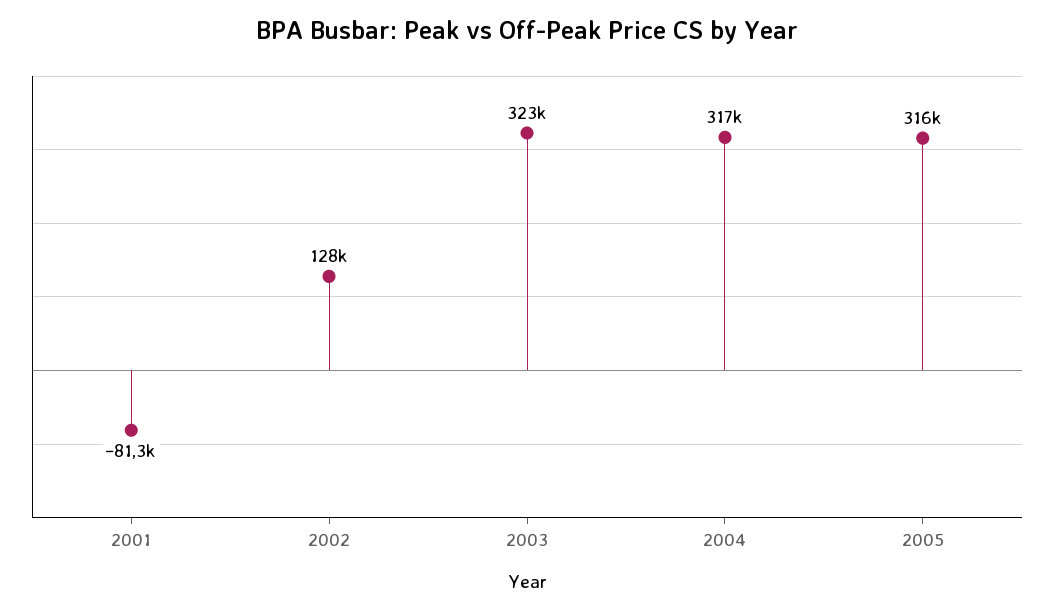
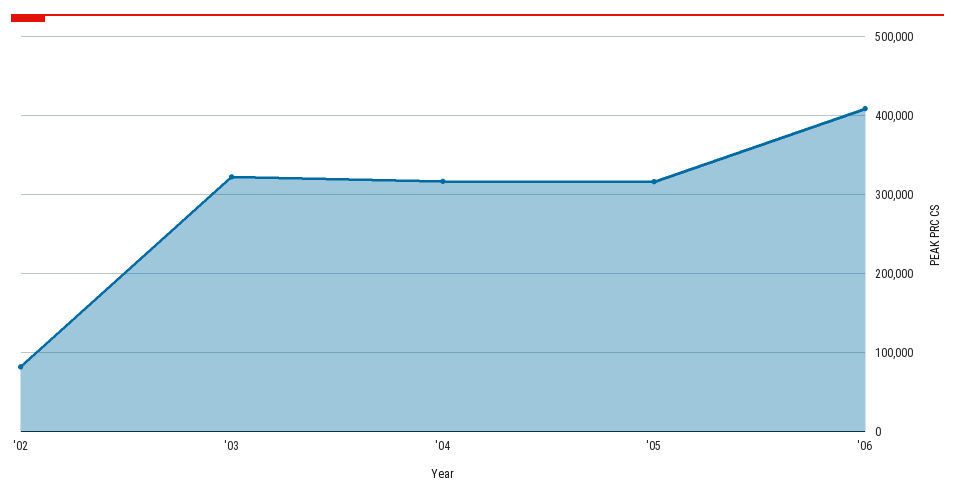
2001: -81300 -> none
2002: 128000 -> 80000
'06: none -> 410000

